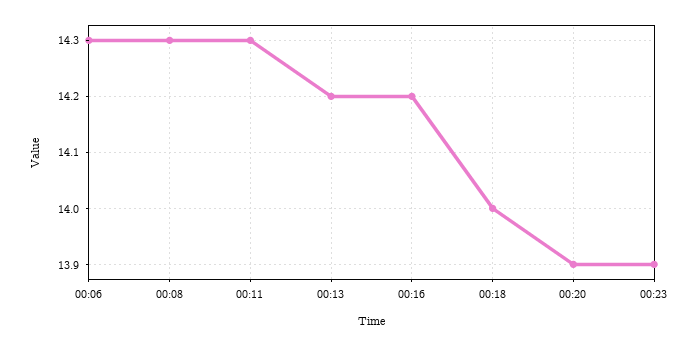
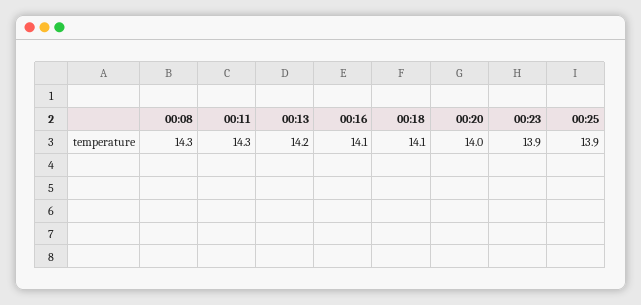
00:06: 14.3 -> none
00:16: 14.2 -> 14.1
00:18: 14 -> 14.1
00:20: 13.9 -> 14
00:25: none -> 13.9

